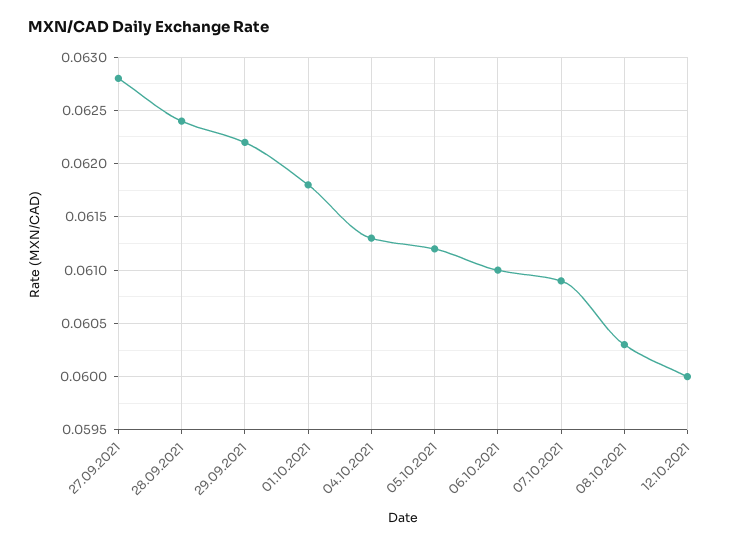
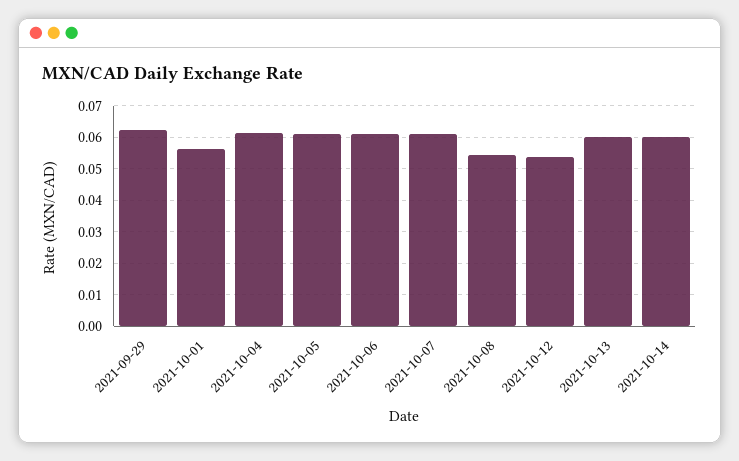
27.09.2021: 0.0628 -> none
28.09.2021: 0.0624 -> none
01.10.2021: 0.0618 -> 0.056
08.10.2021: 0.0603 -> 0.054
12.10.2021: 0.06 -> 0.054
2021-10-13: none -> 0.06
2021-10-14: none -> 0.06

